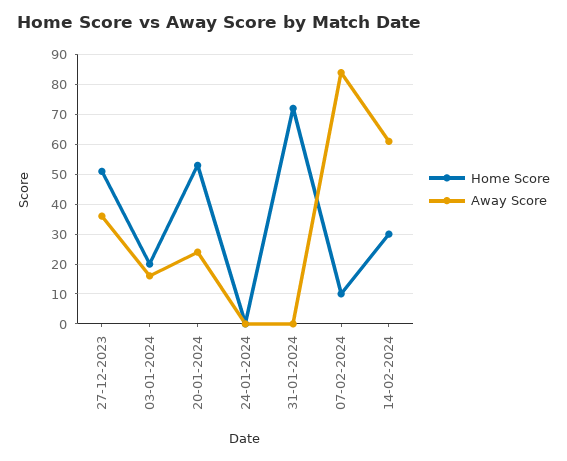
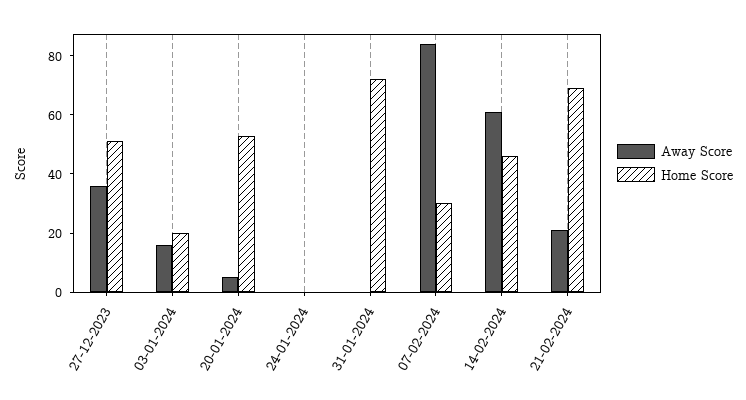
Away Score, 20-01-2024: 25 -> 5
Home Score, 07-02-2024: 10 -> 30
Home Score, 14-02-2024: 30 -> 45
Away Score, 21-02-2024: none -> 20
Home Score, 21-02-2024: none -> 70

